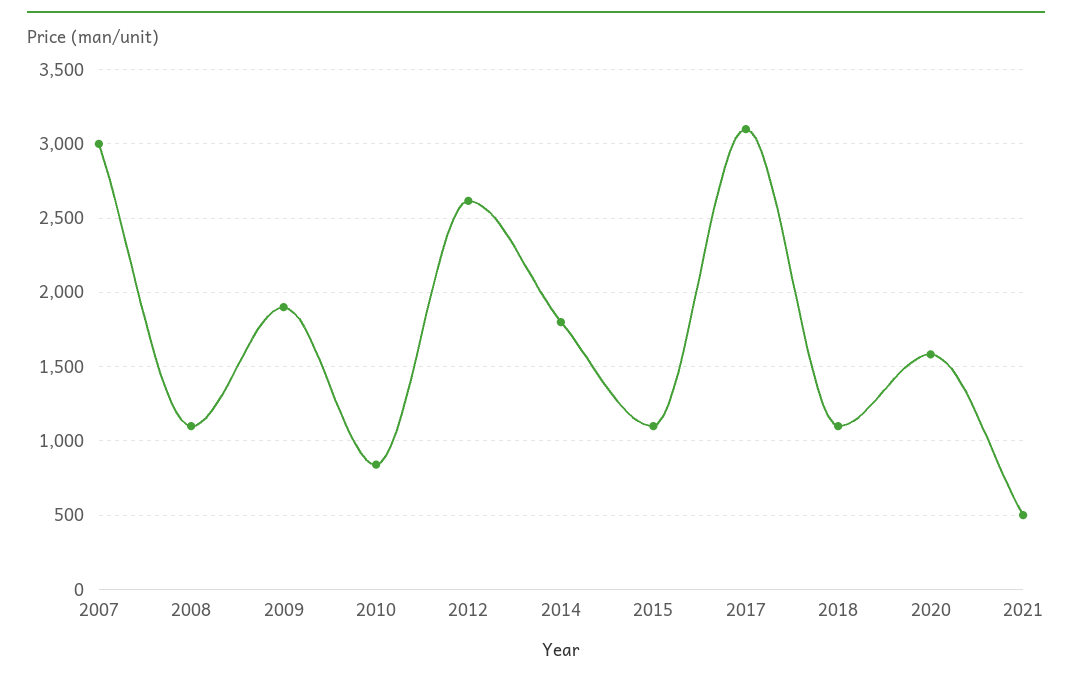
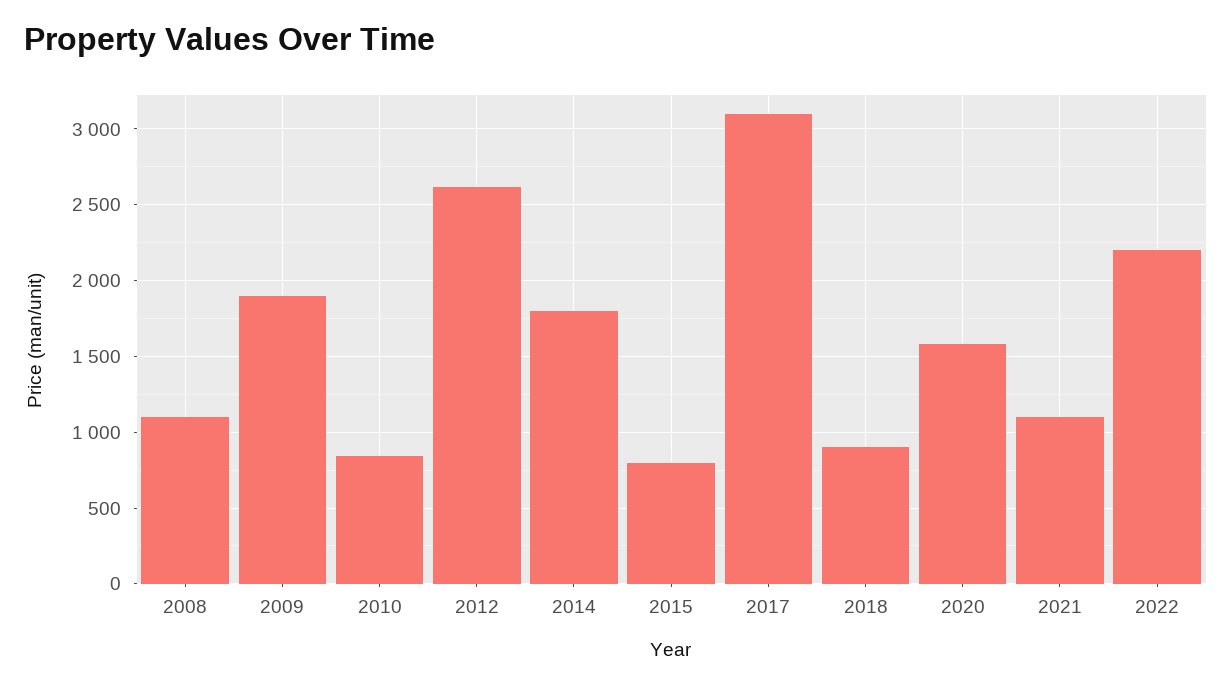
2007: 3000 -> none
2015: 1100 -> 800
2018: 1100 -> 900
2021: 500 -> 1100
2022: none -> 2200

